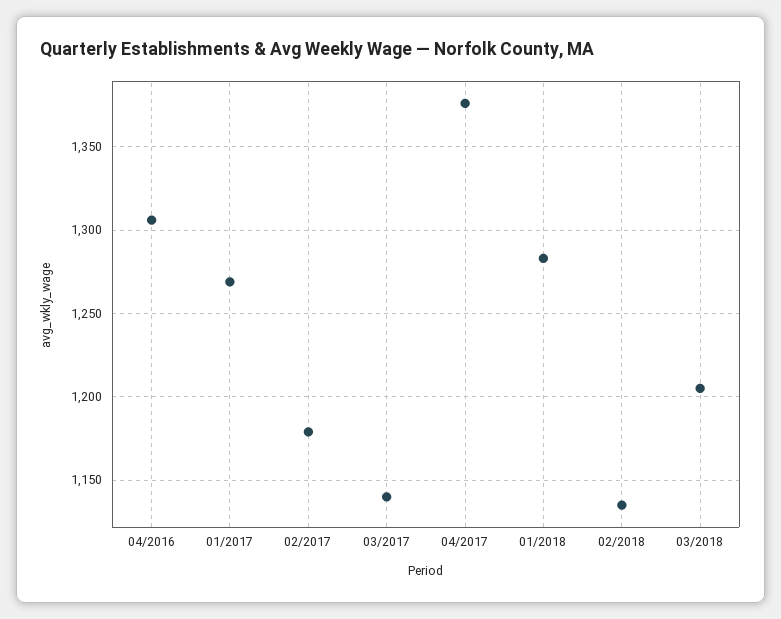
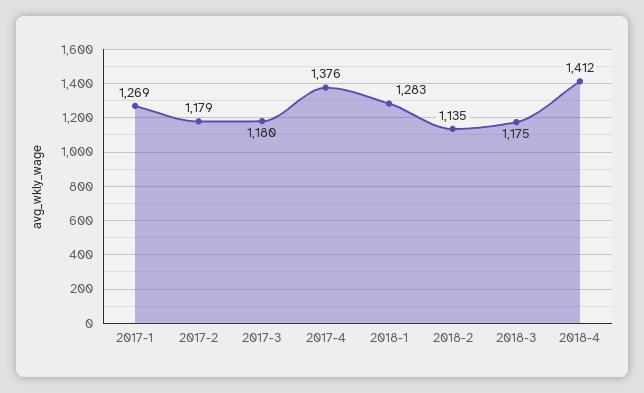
04/2016: 1305 -> none
03/2017: 1140 -> 1180
03/2018: 1205 -> 1175
2018-4: none -> 1412

